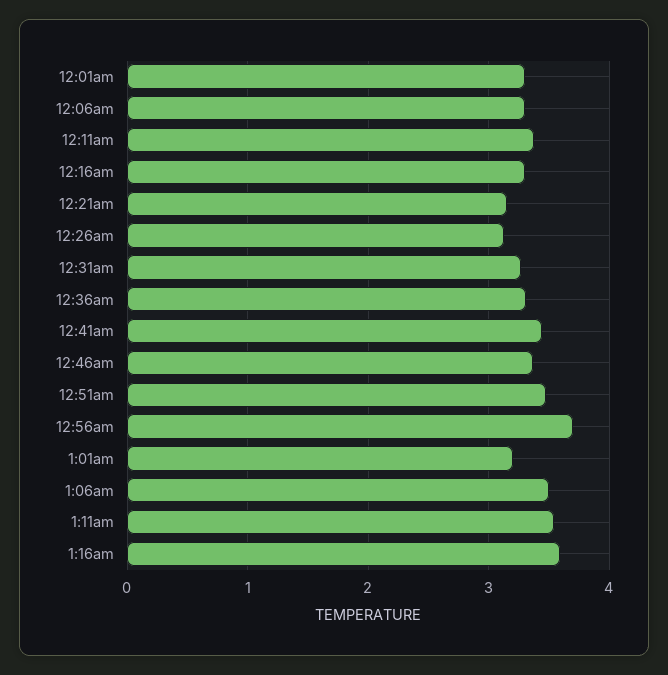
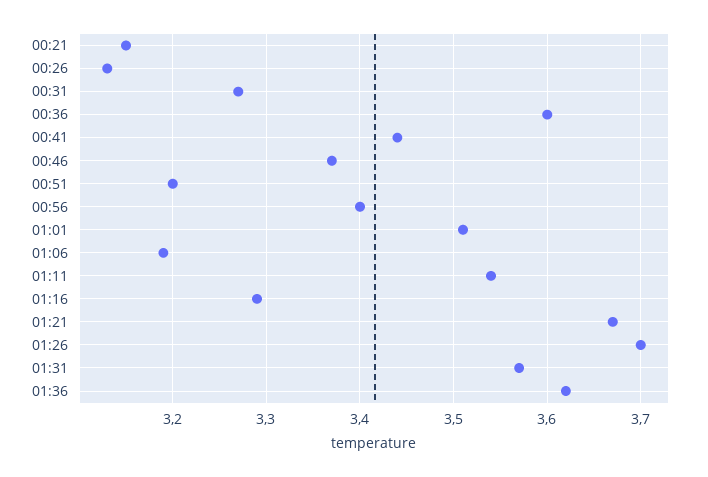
12:01am: 3.3 -> none
12:06am: 3.3 -> none
12:11am: 3.4 -> none
12:16am: 3.3 -> none
12:36am: 3.3 -> 3.6
12:51am: 3.5 -> 3.2
12:56am: 3.7 -> 3.4
1:01am: 3.2 -> 3.51
1:06am: 3.5 -> 3.19
1:16am: 3.6 -> 3.29
01:21: none -> 3.67
01:26: none -> 3.7
01:31: none -> 3.57
01:36: none -> 3.62

